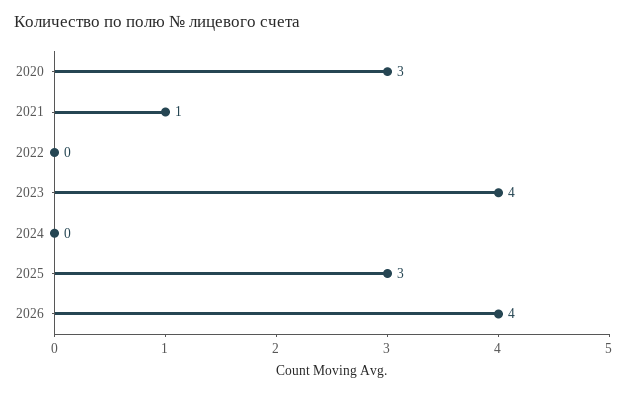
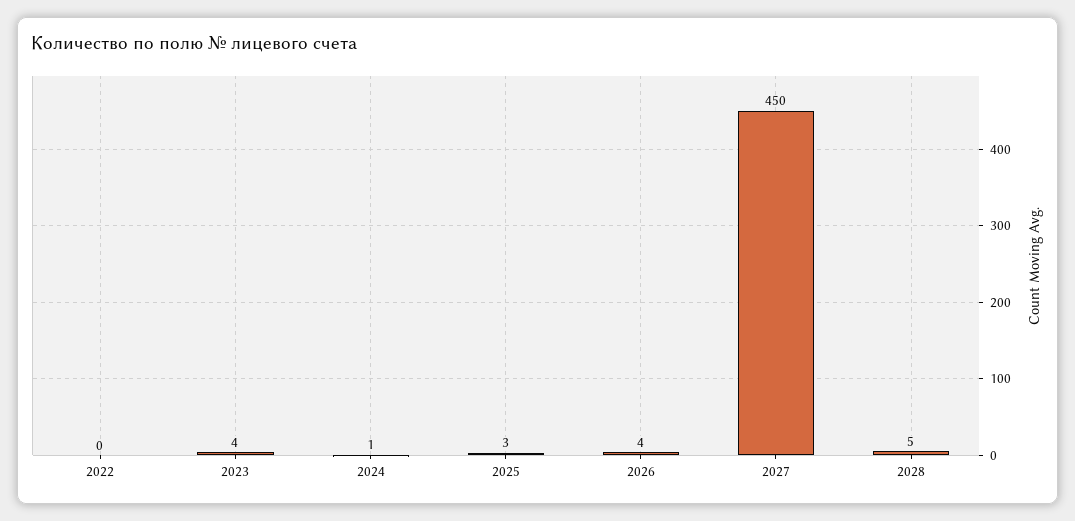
2020: 3 -> none
2021: 1 -> none
2024: 0 -> 1
2027: none -> 450
2028: none -> 5

